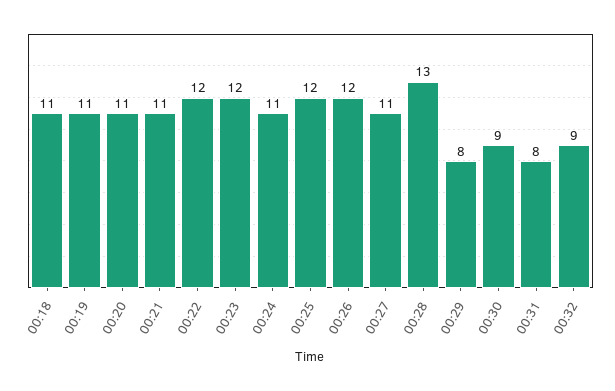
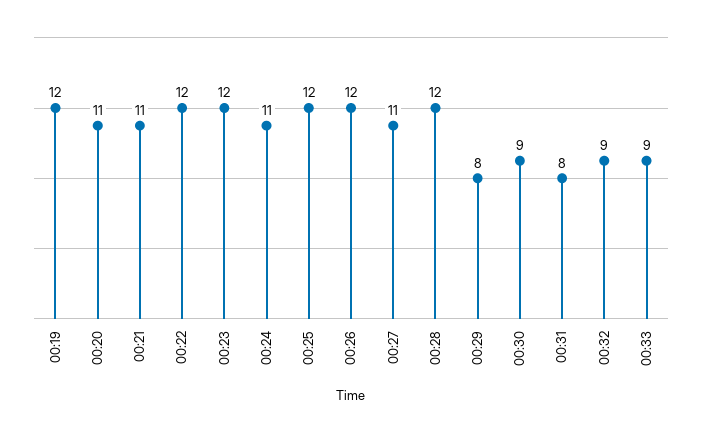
00:18: 11 -> none
00:19: 11 -> 12
00:28: 13 -> 12
00:33: none -> 9

